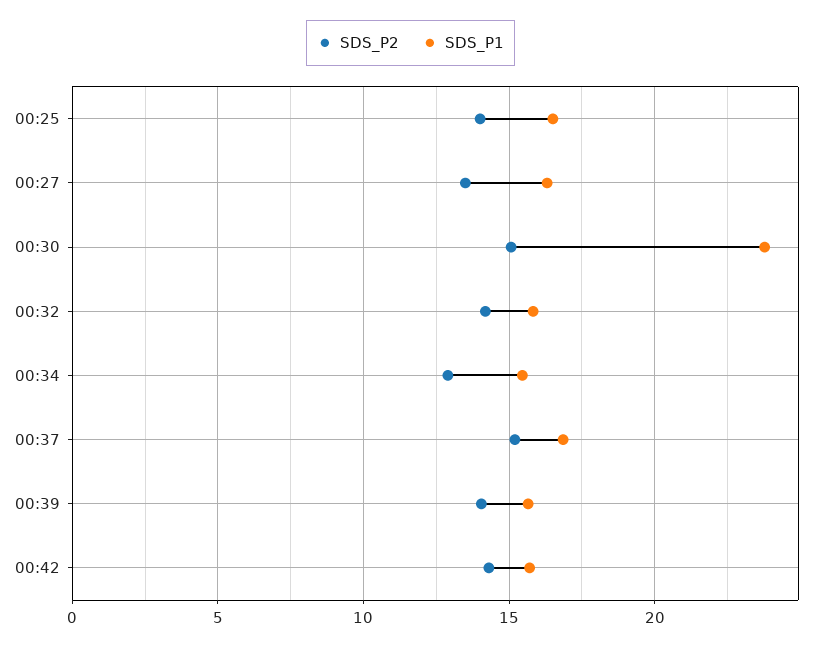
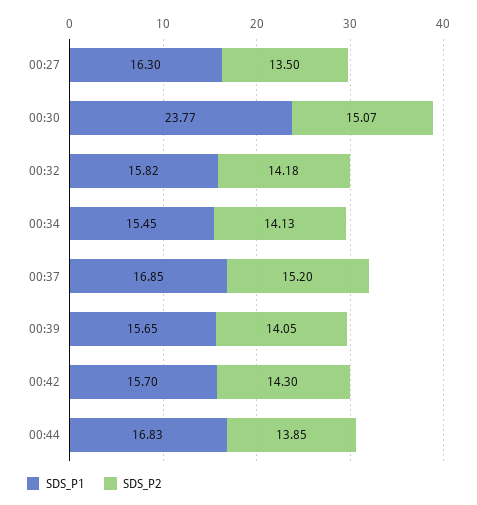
SDS_P2, 00:25: 14 -> none
SDS_P1, 00:25: 16.5 -> none
SDS_P2, 00:34: 13 -> 14.13
SDS_P1, 00:44: none -> 16.83
SDS_P2, 00:44: none -> 13.85

